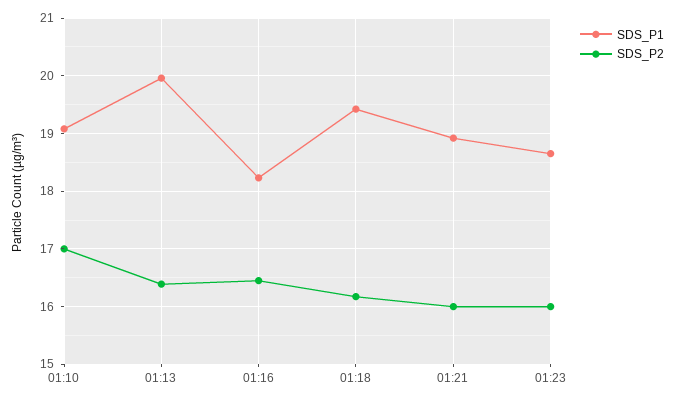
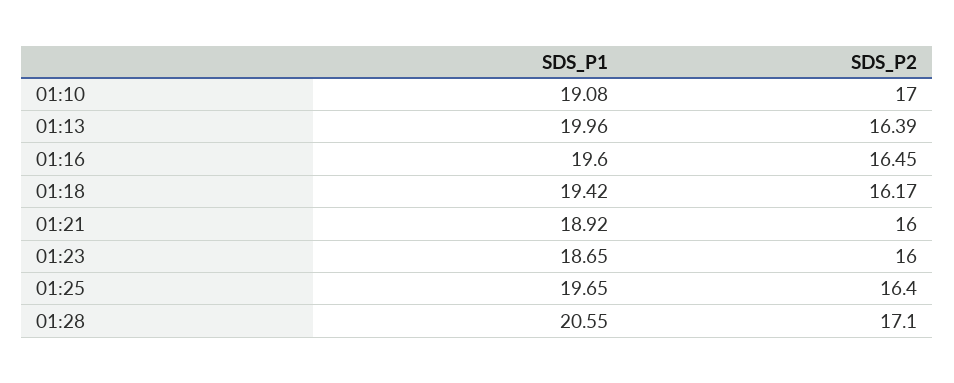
SDS_P1, 01:16: 18.2 -> 19.6
SDS_P1, 01:25: none -> 19.65
SDS_P2, 01:25: none -> 16.4
SDS_P1, 01:28: none -> 20.55
SDS_P2, 01:28: none -> 17.1

